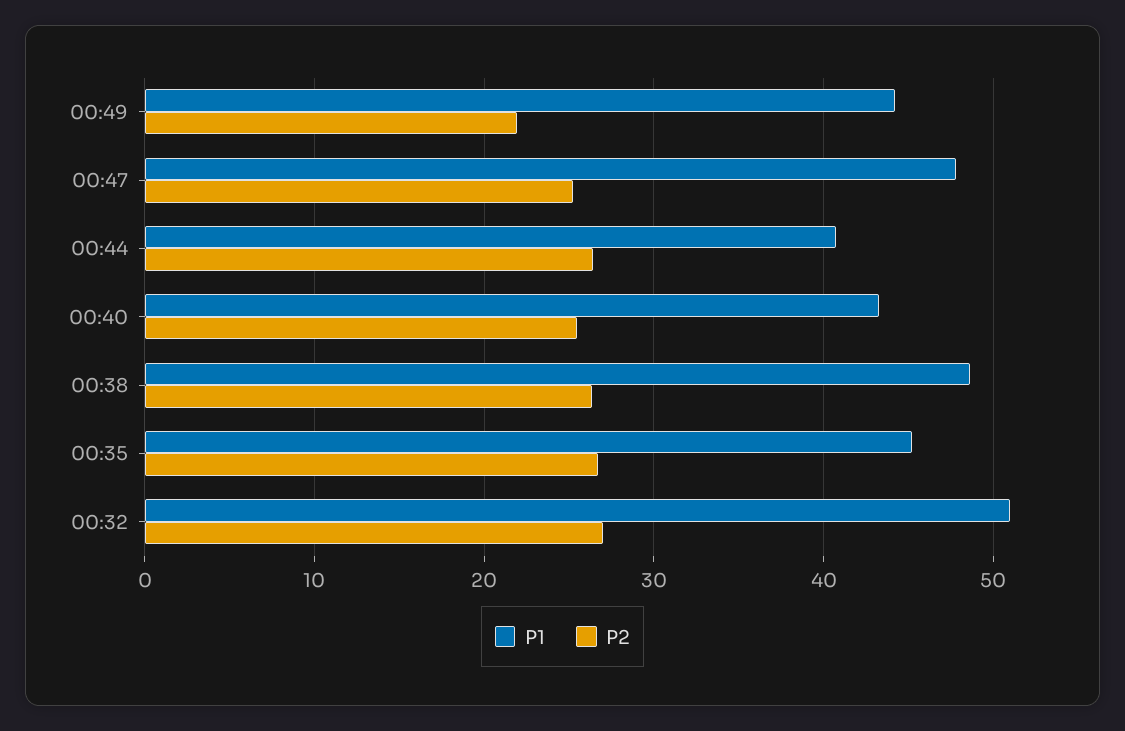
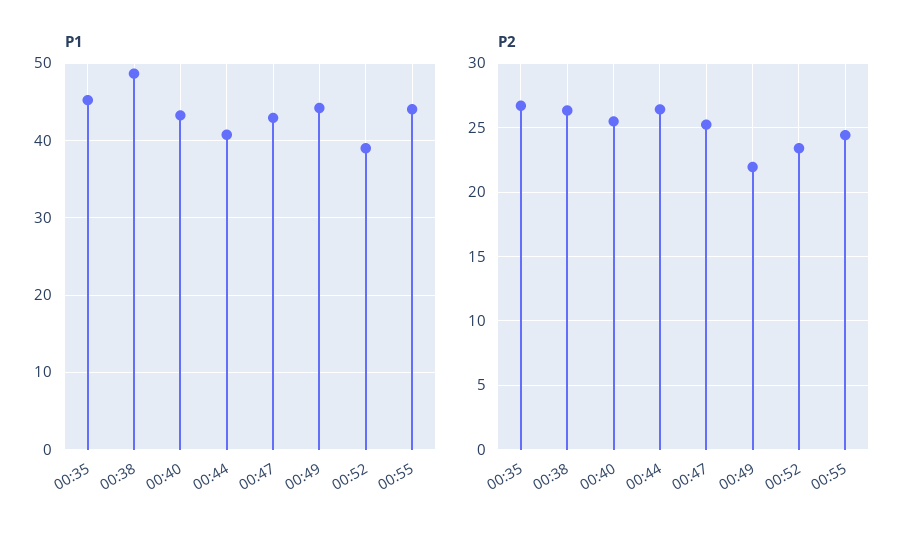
P1, 00:47: 48 -> 43
P1, 00:32: 51 -> none
P2, 00:32: 27 -> none
P1, 00:52: none -> 39
P1, 00:55: none -> 44
P2, 00:52: none -> 23.5
P2, 00:55: none -> 24.5

